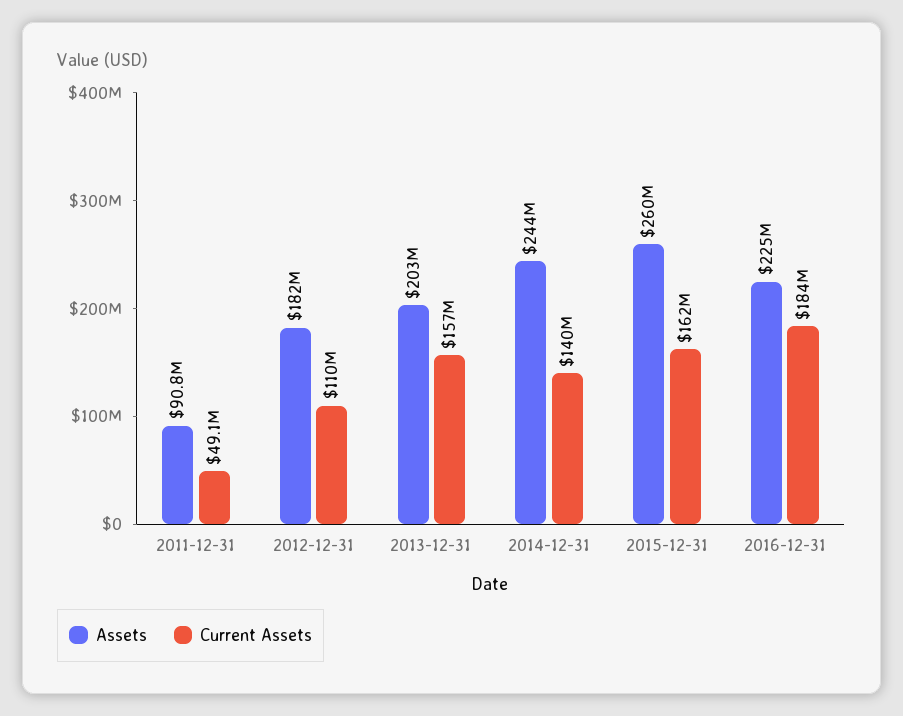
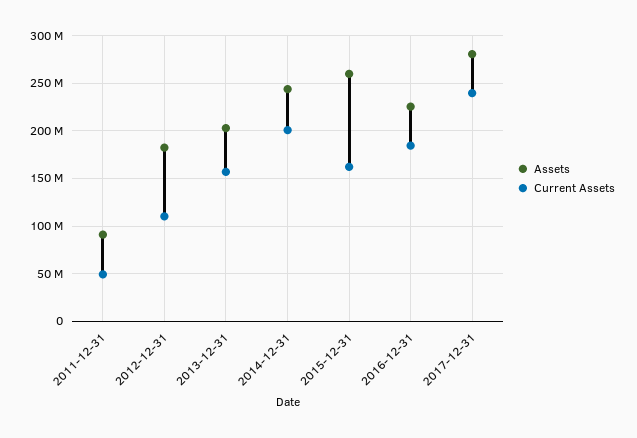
Current Assets, 2014-12-31: 140000000 -> 200000000
Assets, 2017-12-31: none -> 280000000
Current Assets, 2017-12-31: none -> 240000000

